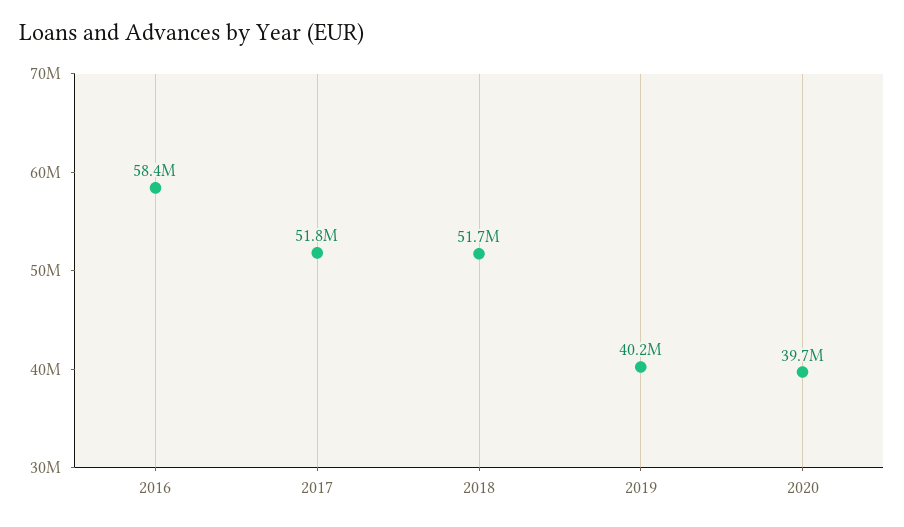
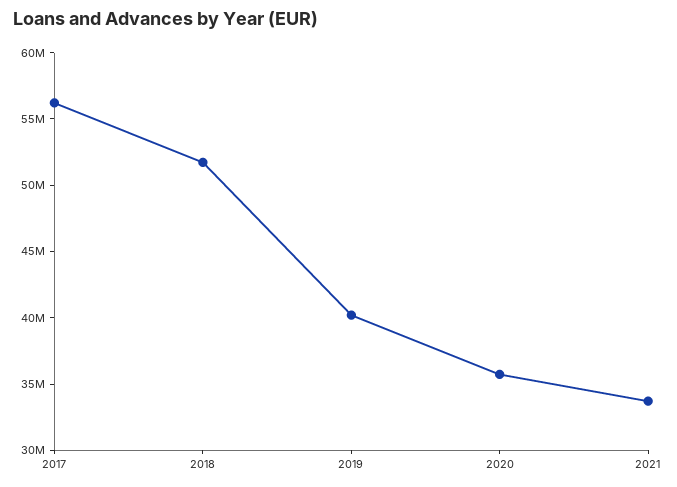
2016: 58400000 -> none
2017: 51800000 -> 56000000
2020: 39700000 -> 36000000
2021: none -> 34000000

